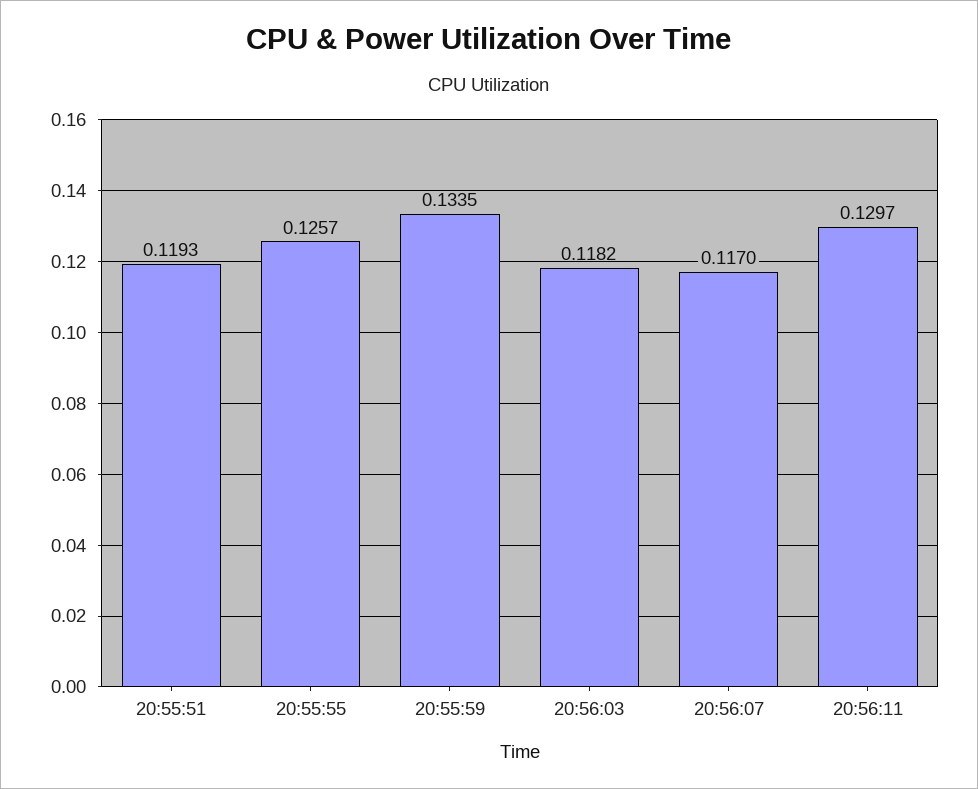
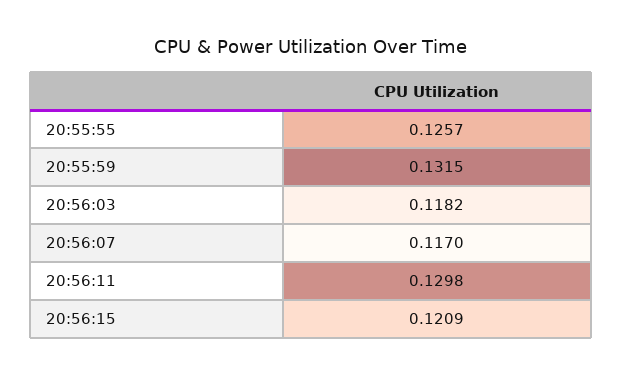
20:55:51: 0.1193 -> none
20:55:59: 0.1335 -> 0.1315
20:56:11: 0.1297 -> 0.1298
20:56:15: none -> 0.1209

